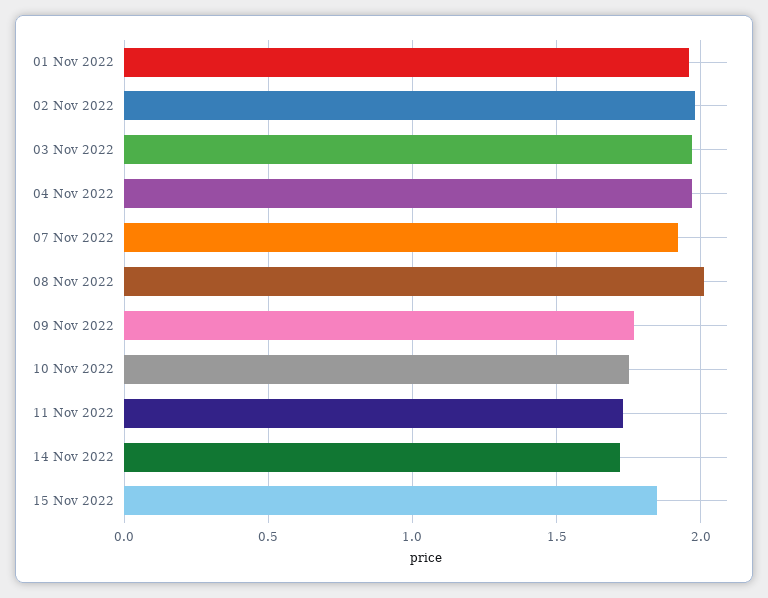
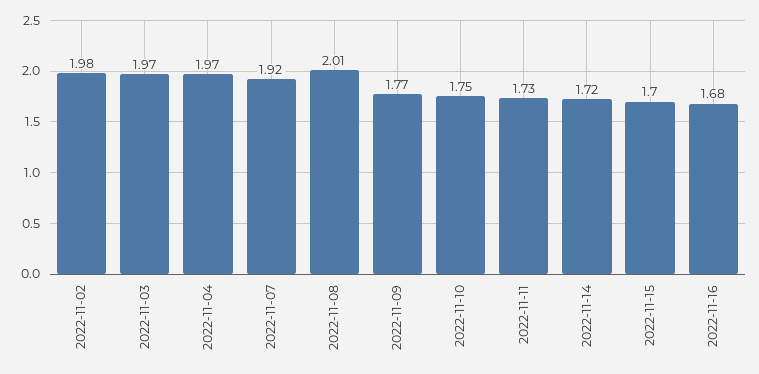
01 Nov 2022: 1.95 -> none
15 Nov 2022: 1.85 -> 1.7
2022-11-16: none -> 1.68

